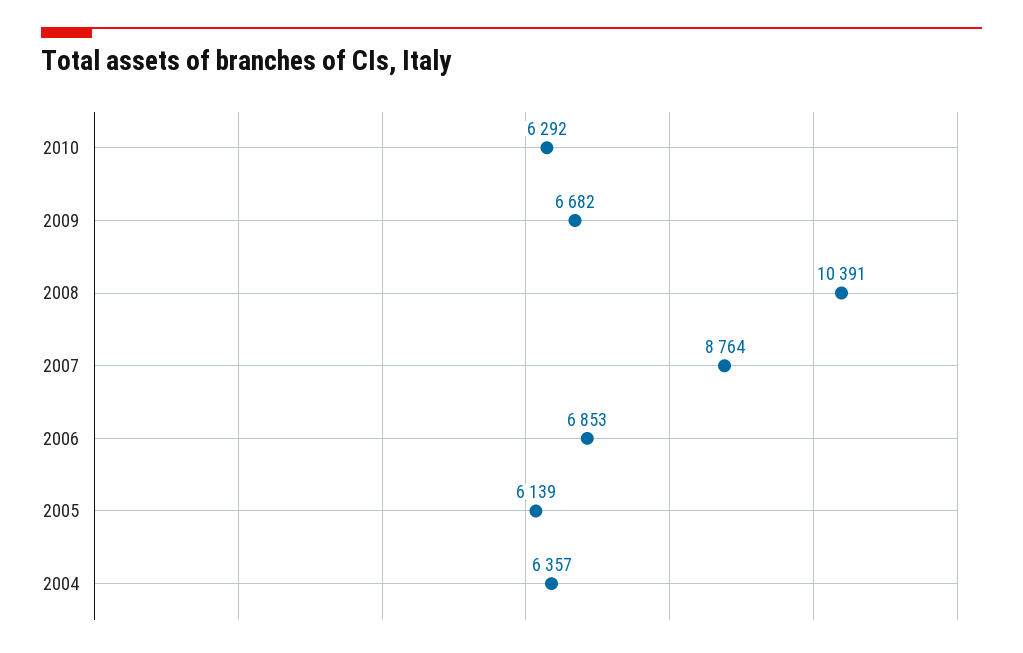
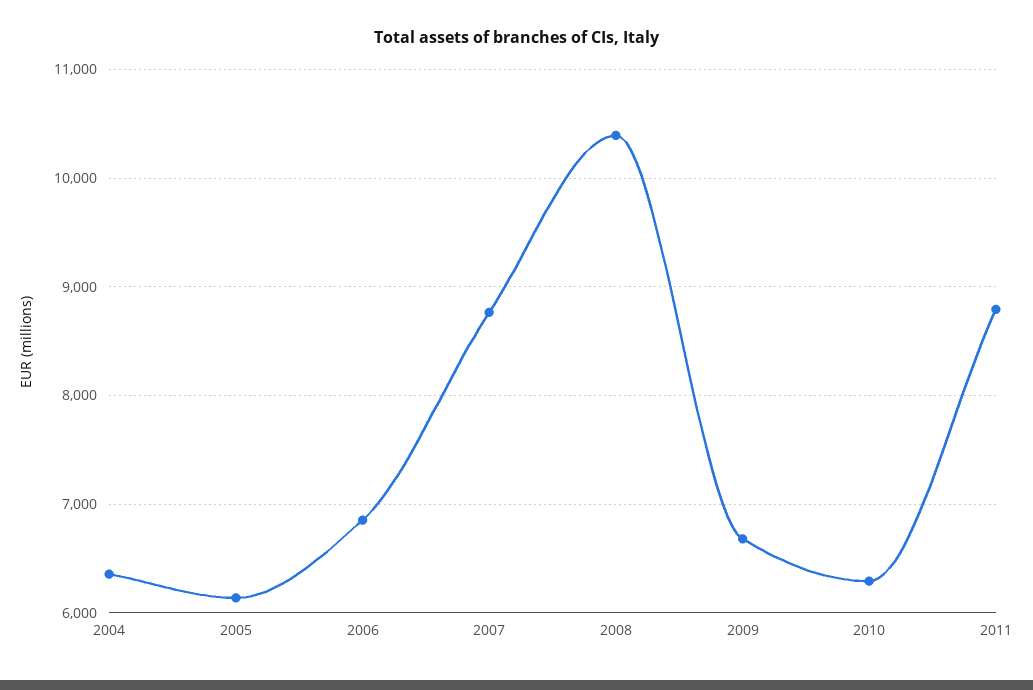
2011: none -> 8800

